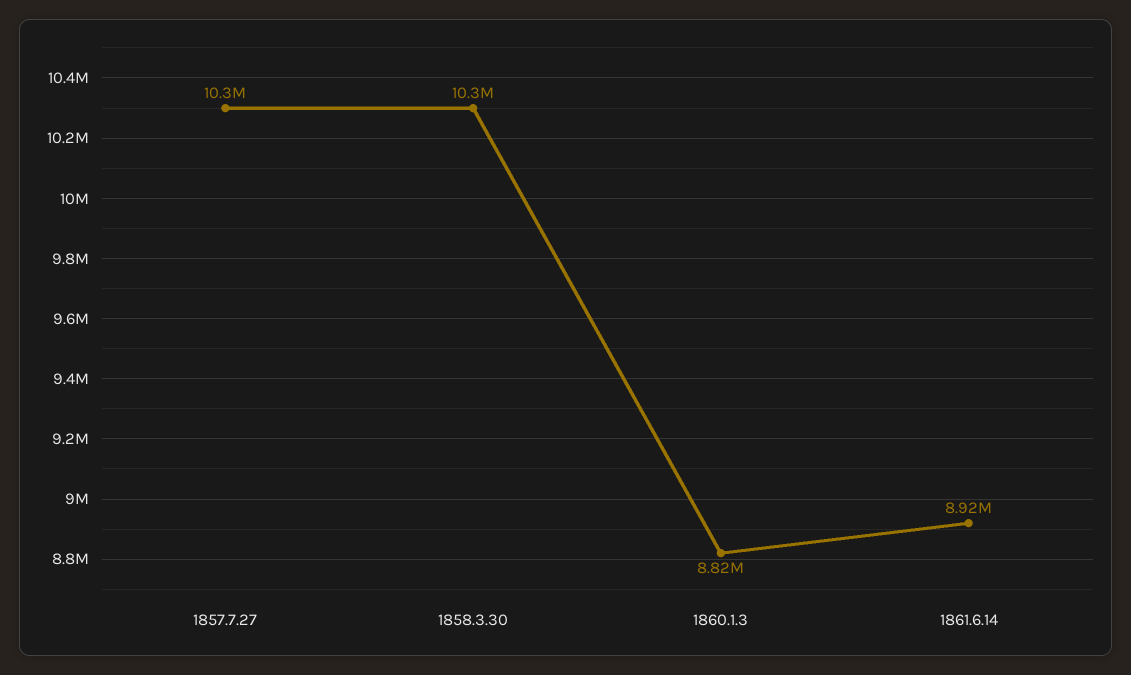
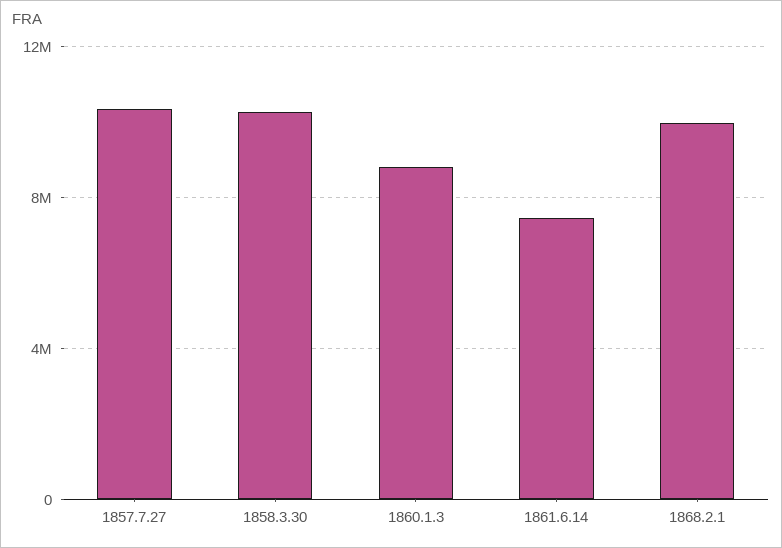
1861.6.14: 8920000 -> 7500000
1868.2.1: none -> 10000000

